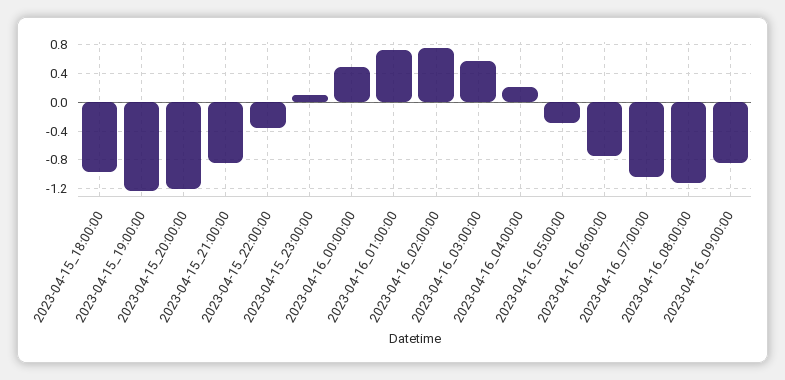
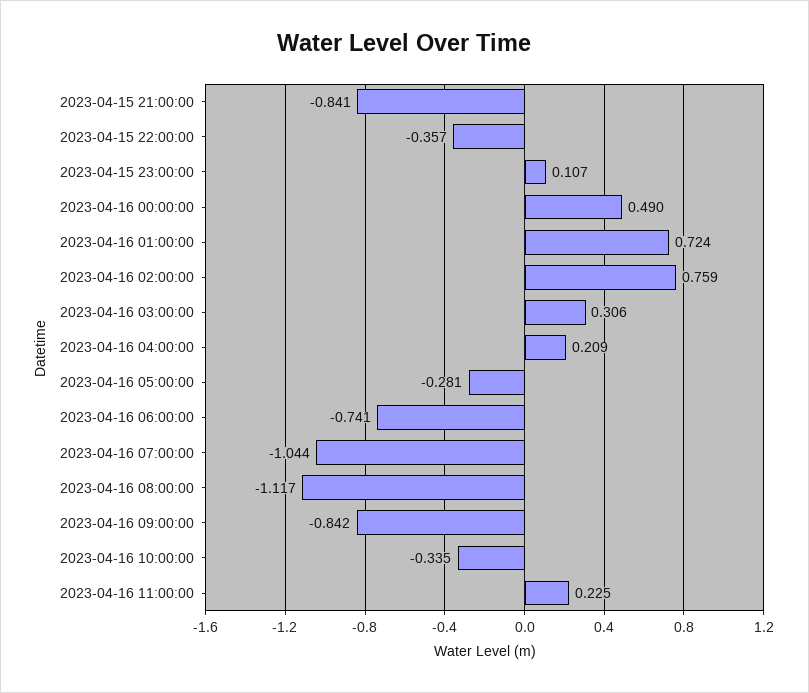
2023-04-15_18:00:00: -1 -> none
2023-04-15_19:00:00: -1.2 -> none
2023-04-15_20:00:00: -1.2 -> none
2023-04-16_03:00:00: 0.6 -> 0.306
2023-04-16 10:00:00: none -> -0.335
2023-04-16 11:00:00: none -> 0.225

